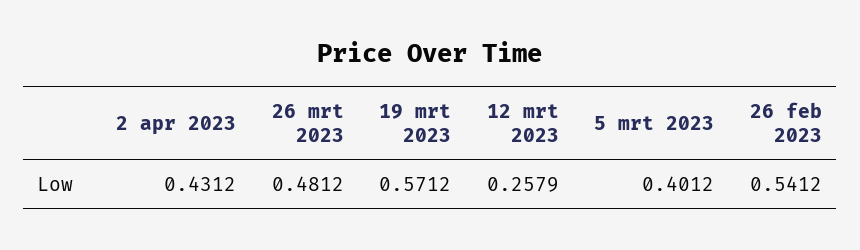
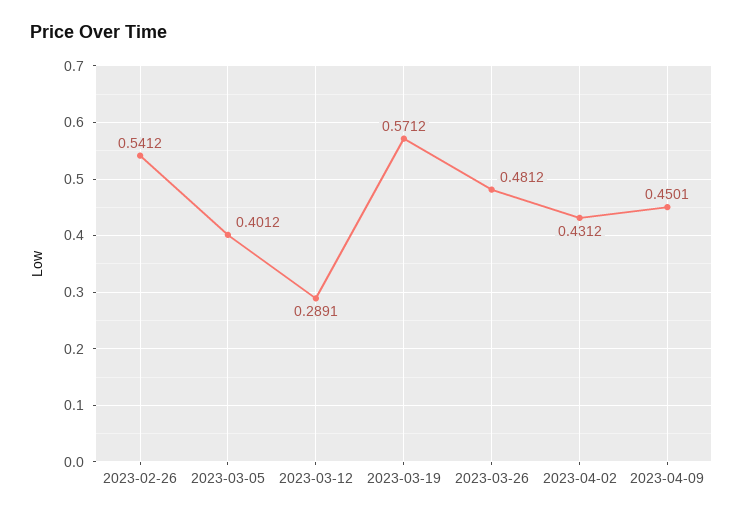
12 mrt 2023: 0.2579 -> 0.2891
2023-04-09: none -> 0.4501

